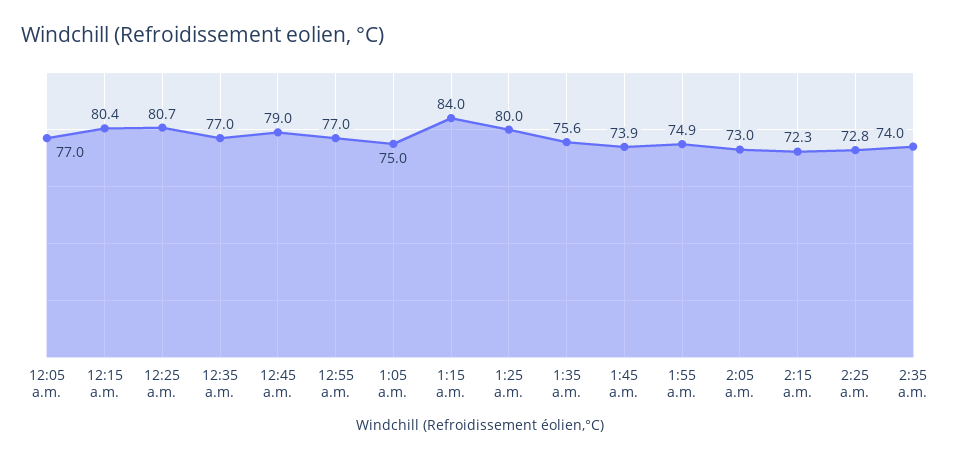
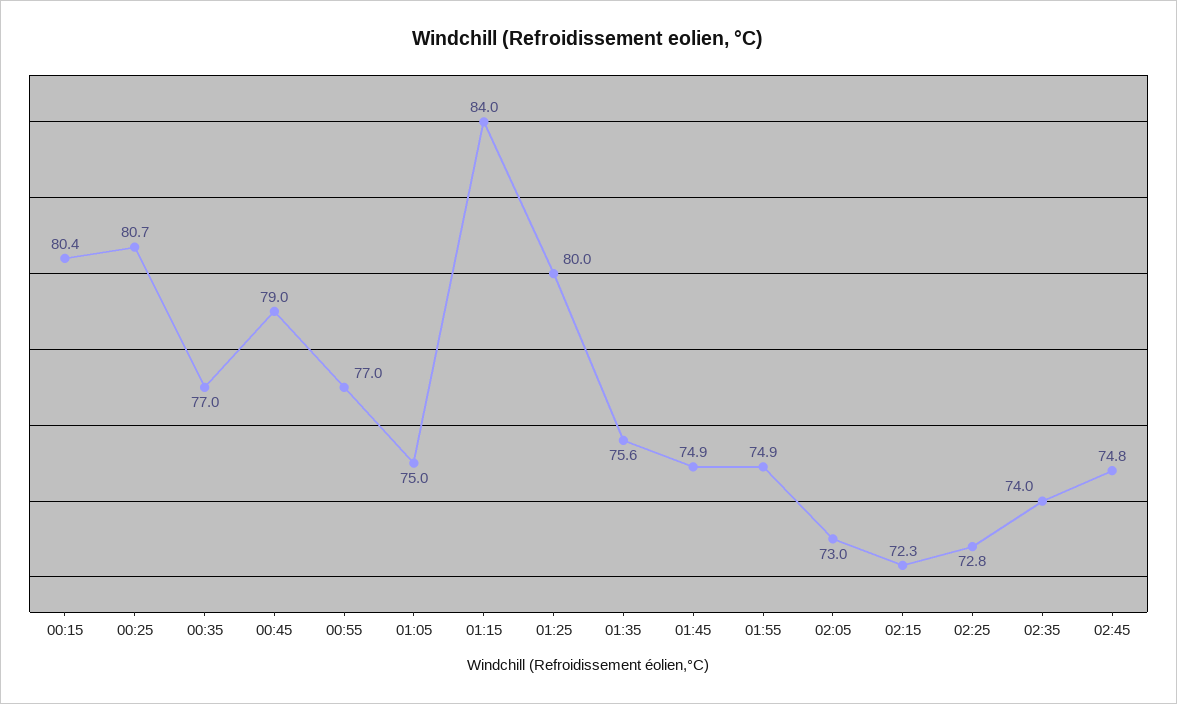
12:05 a.m.: 77 -> none
1:45 a.m.: 73.9 -> 74.9
02:45: none -> 74.8

